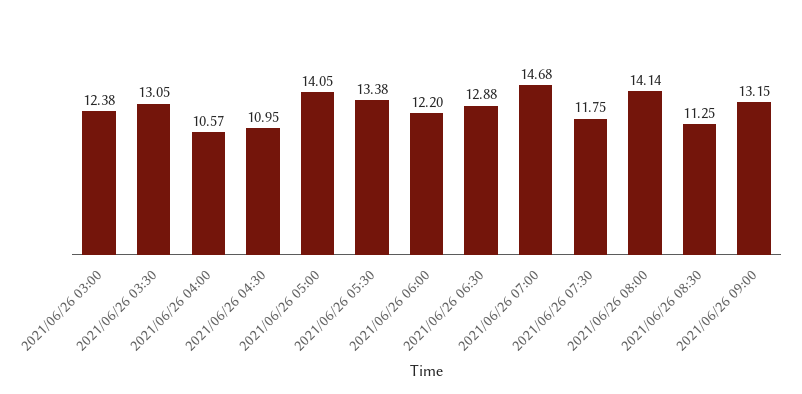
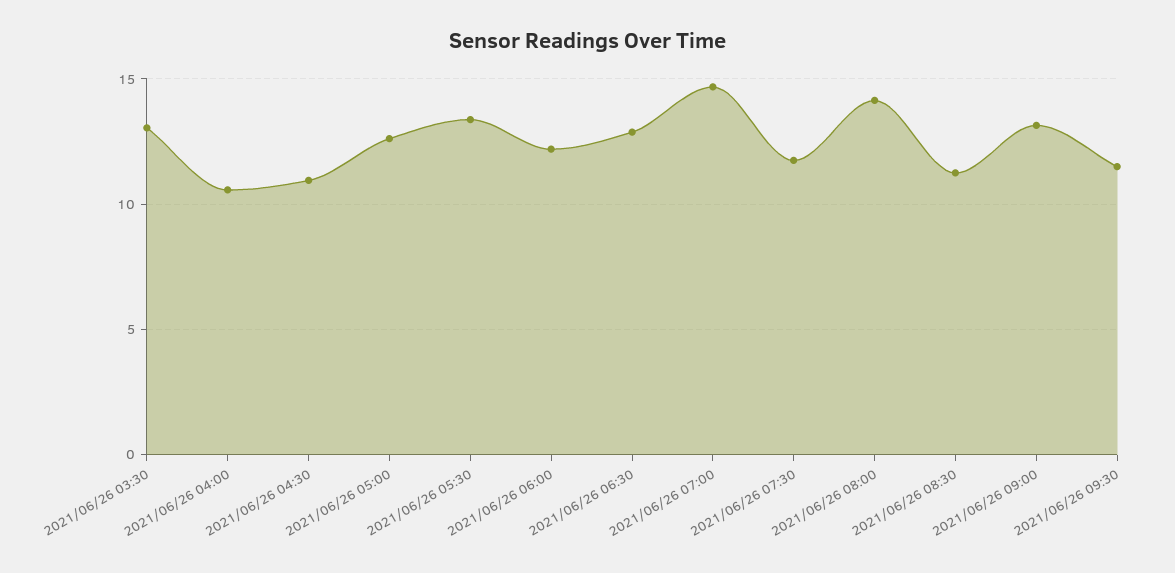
2021/06/26 03:00: 12.38 -> none
2021/06/26 05:00: 14.05 -> 12.5
2021/06/26 09:30: none -> 11.5

